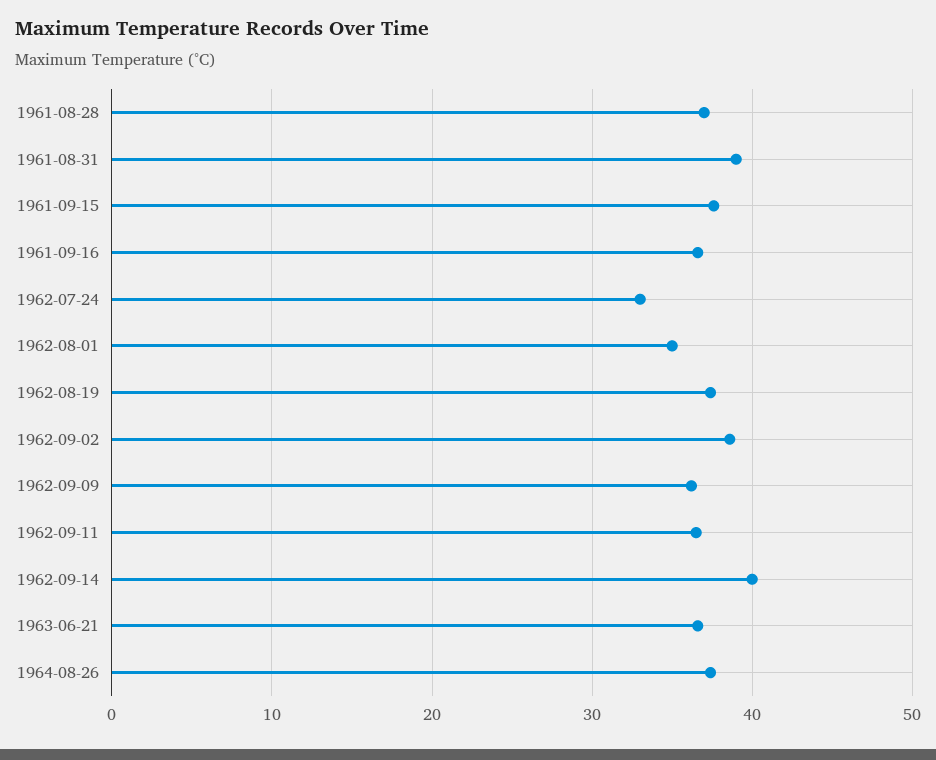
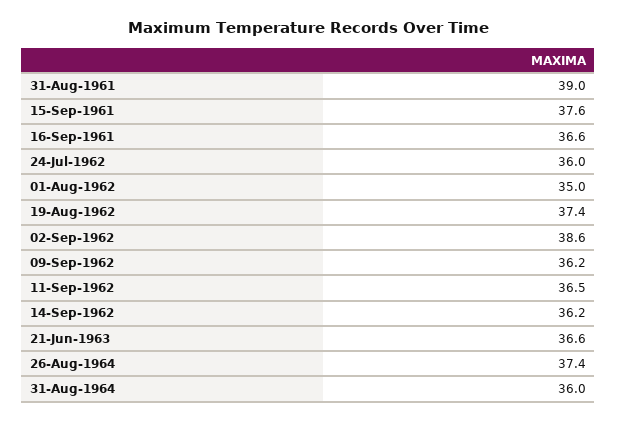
1961-08-28: 37 -> none
1962-07-24: 33 -> 36
1962-09-14: 40 -> 36.2
31-Aug-1964: none -> 36

